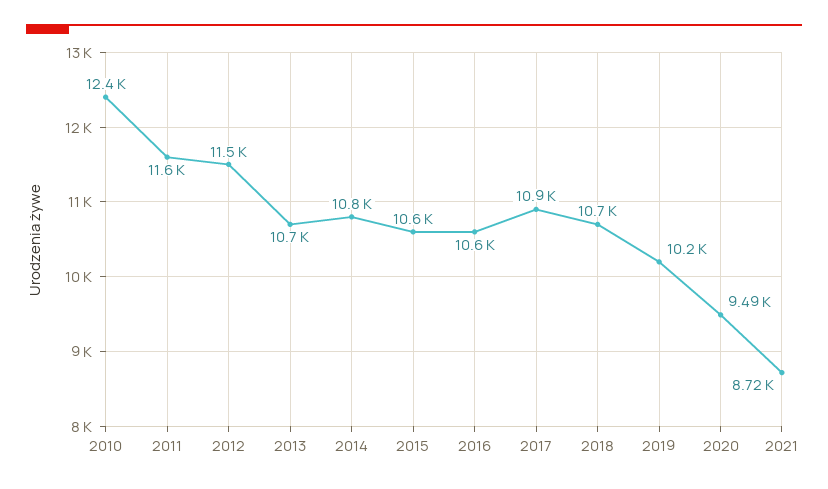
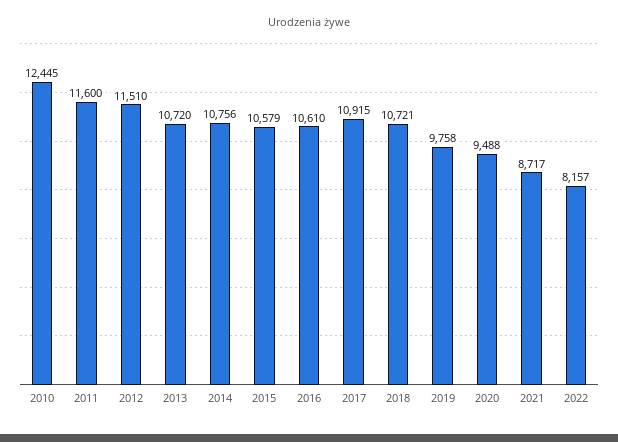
2019: 10200 -> 9758
2022: none -> 8157

